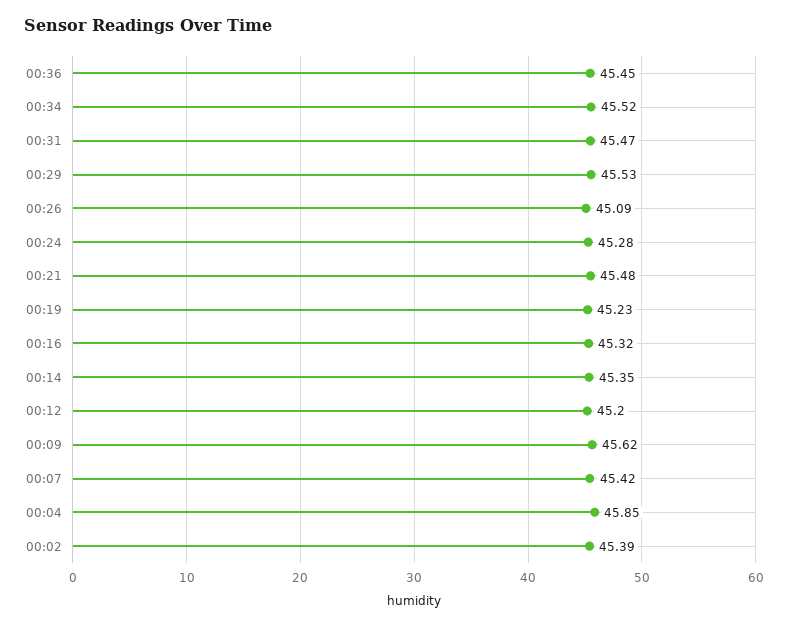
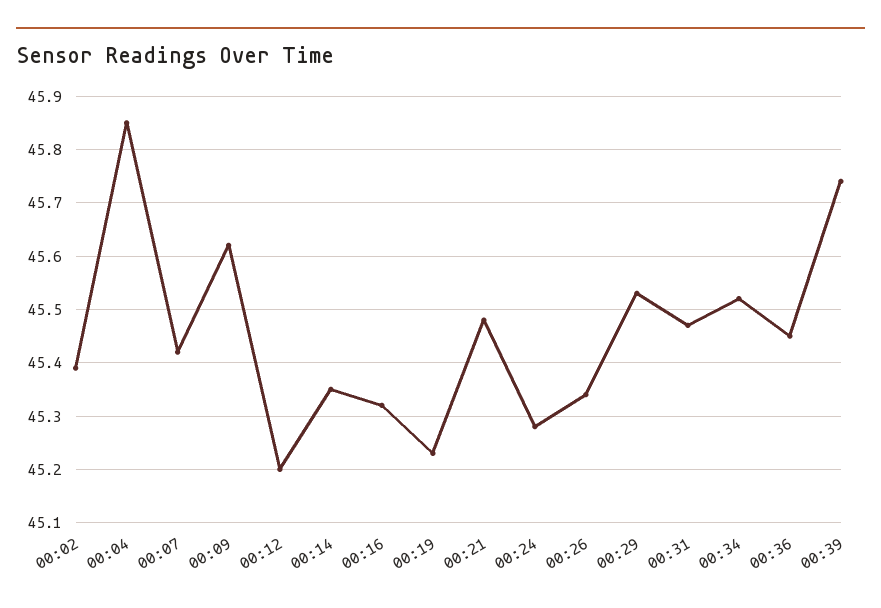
00:26: 45.09 -> 45.35
00:39: none -> 45.75

